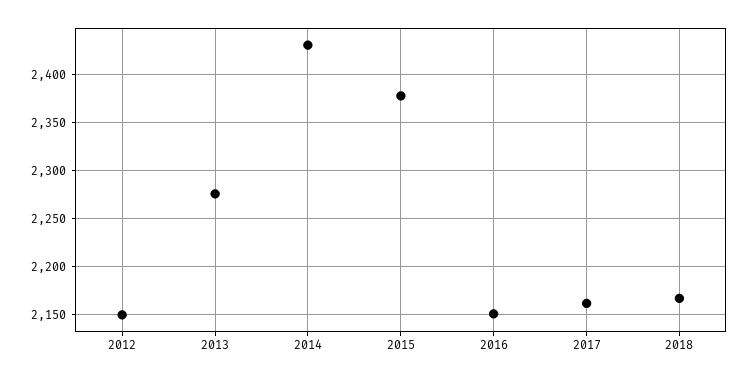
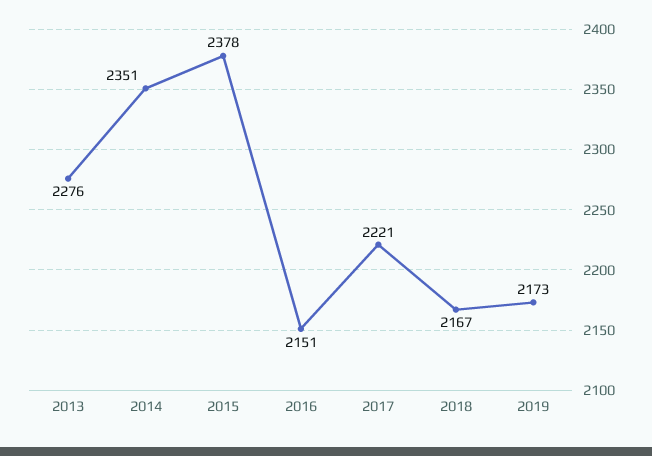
2012: 2150 -> none
2014: 2430 -> 2351
2017: 2160 -> 2221
2019: none -> 2173

